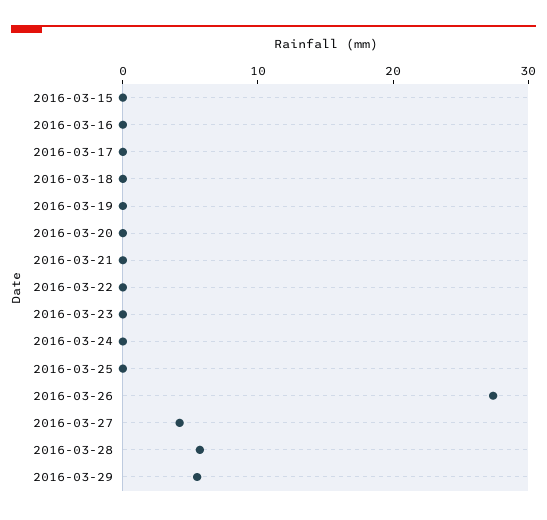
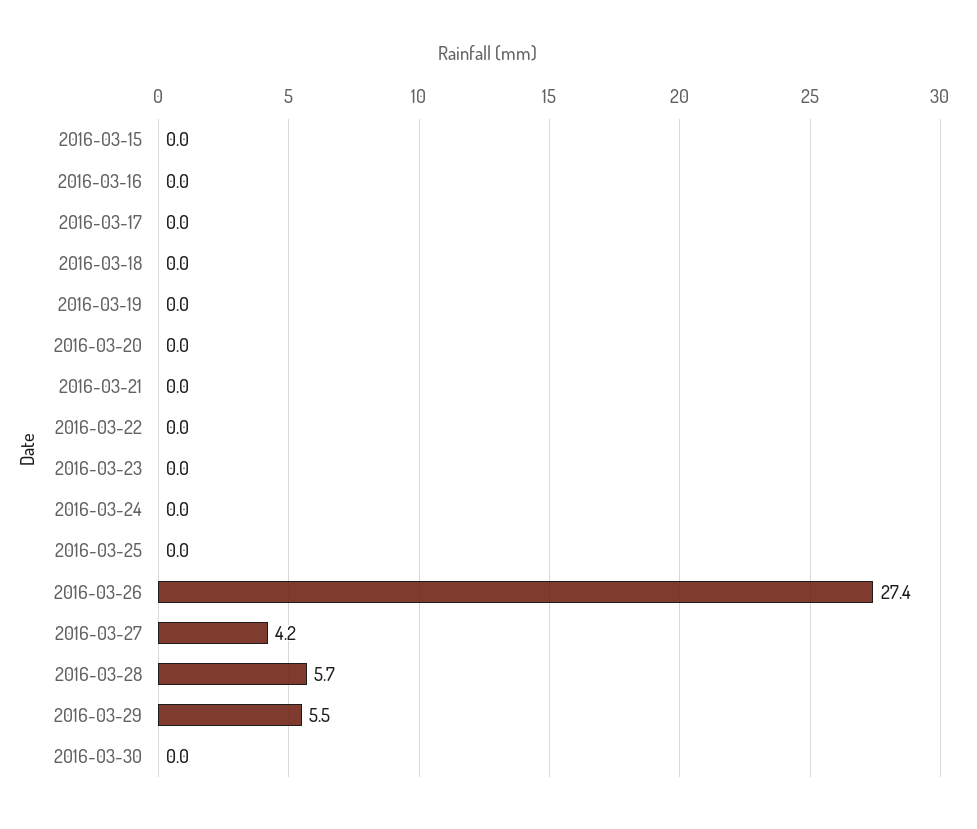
2016-03-30: none -> 0

